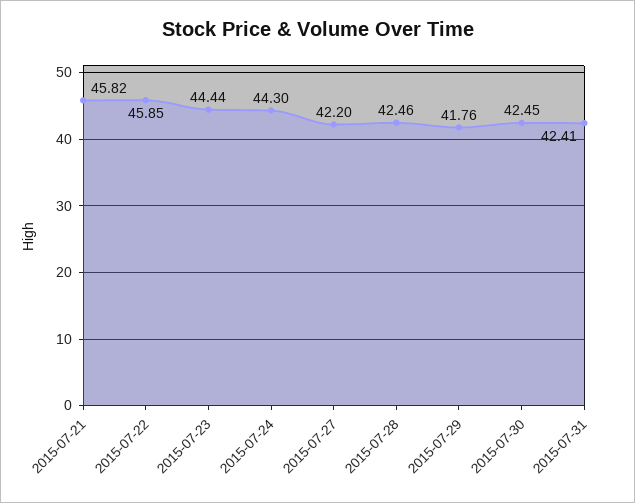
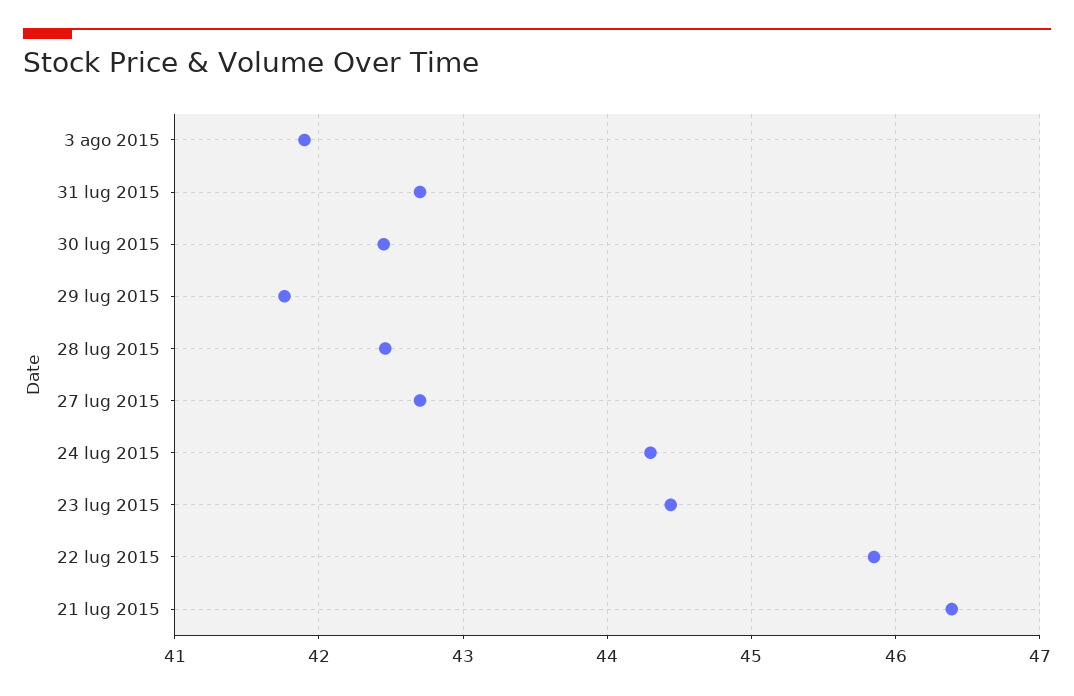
2015-07-21: 45.82 -> 46.4
2015-07-27: 42.2 -> 42.7
2015-07-31: 42.41 -> 42.7
3 ago 2015: none -> 41.9

